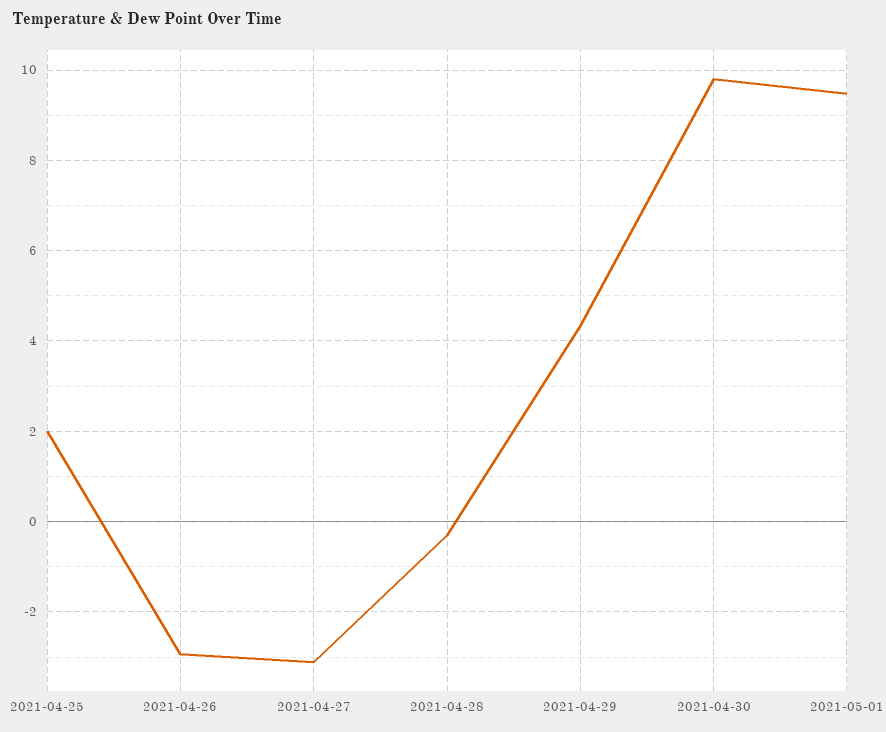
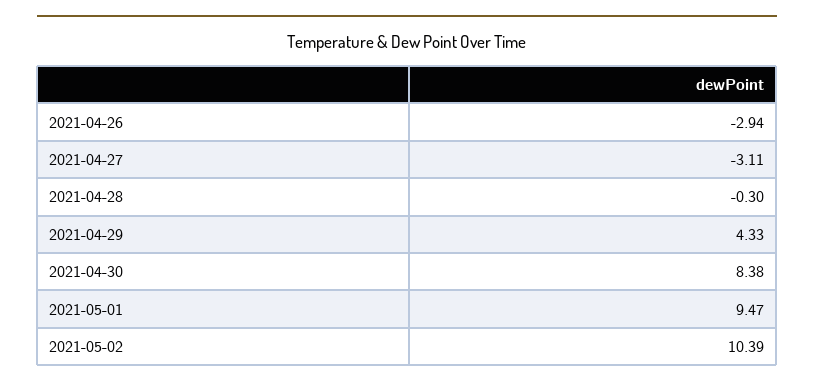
2021-04-25: 2 -> none
2021-04-30: 9.8 -> 8.38
2021-05-02: none -> 10.39

